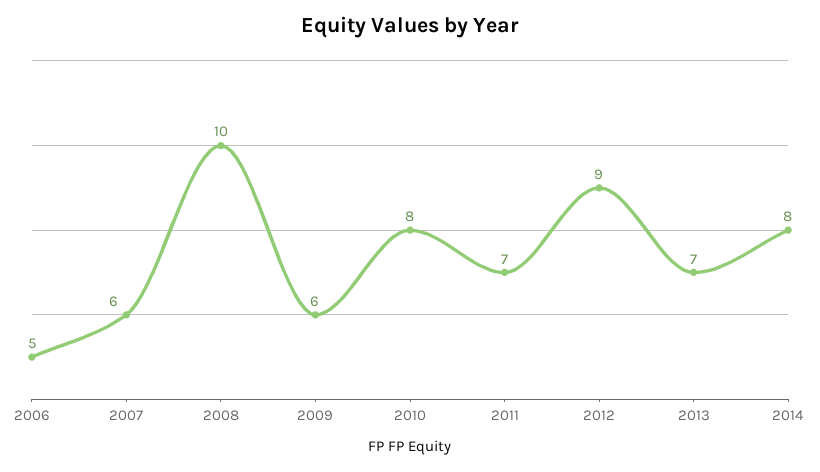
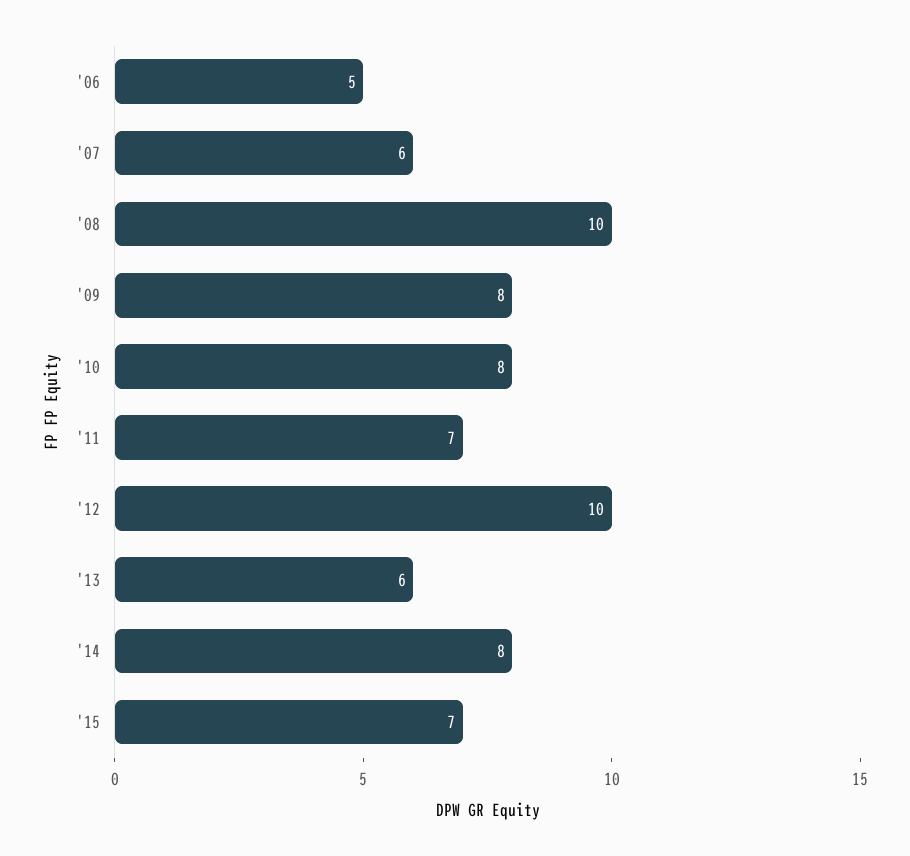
2009: 6 -> 8
2012: 9 -> 10
2013: 7 -> 6
'15: none -> 7

